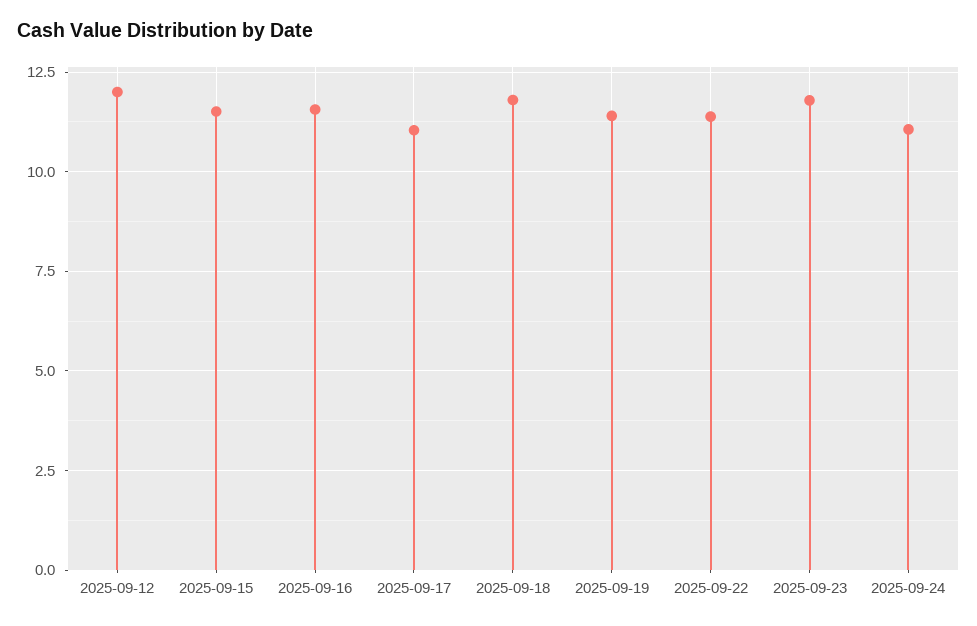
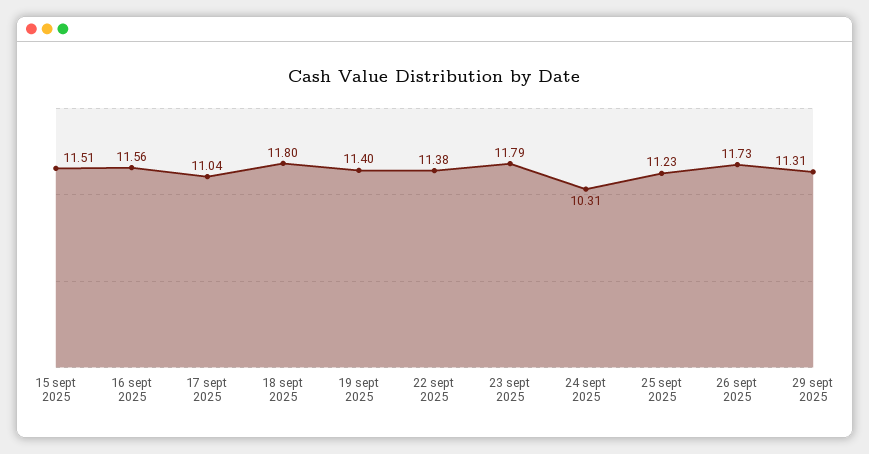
2025-09-12: 12 -> none
2025-09-24: 11 -> 10.31
25 sept 2025: none -> 11.23
26 sept 2025: none -> 11.73
29 sept 2025: none -> 11.31

